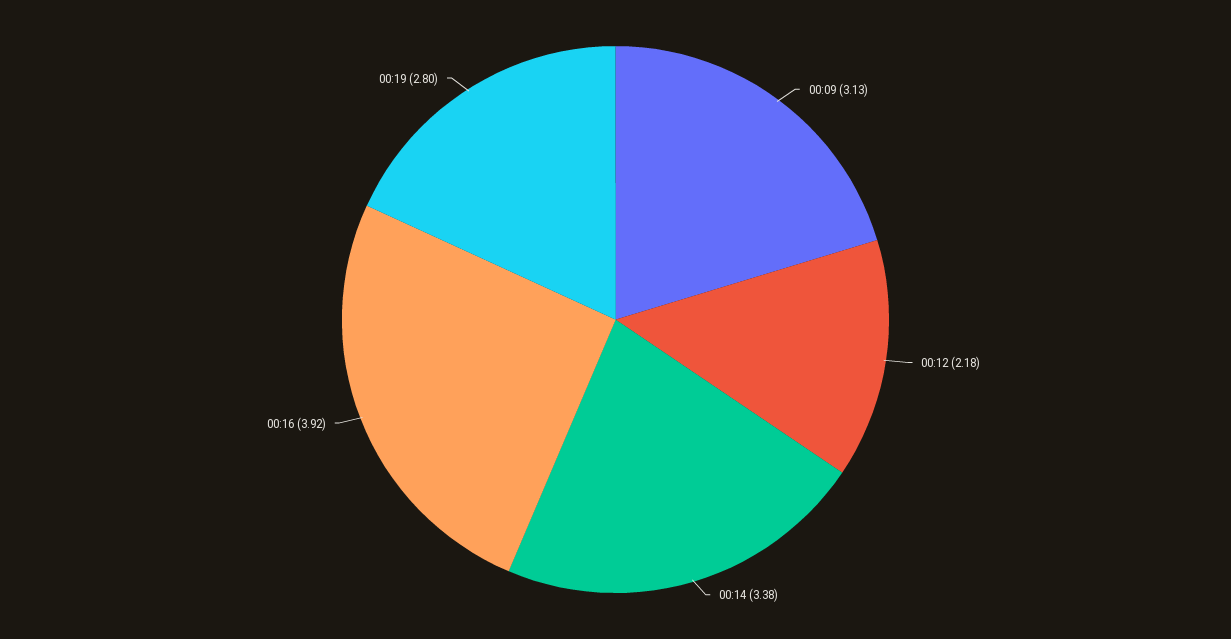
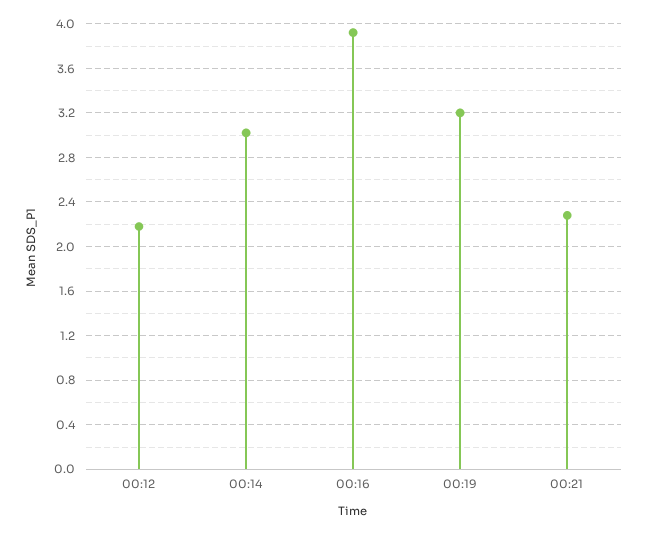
00:09: 3.13 -> none
00:14: 3.38 -> 3
00:19: 2.8 -> 3.2
00:21: none -> 2.3

